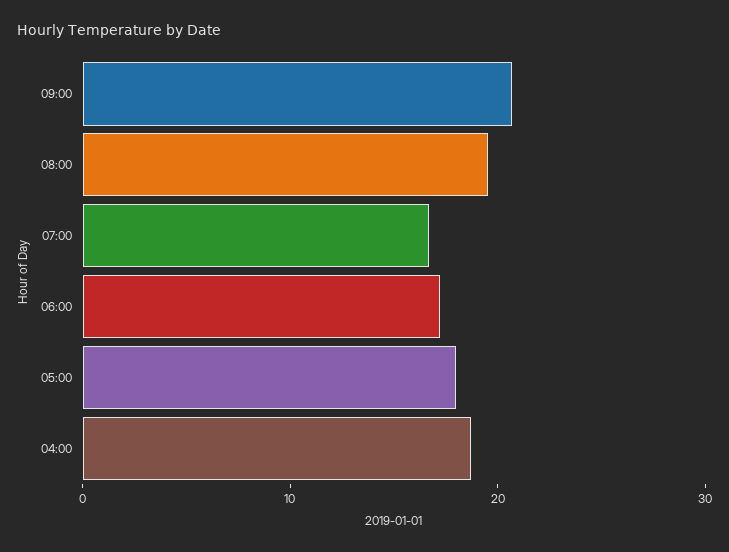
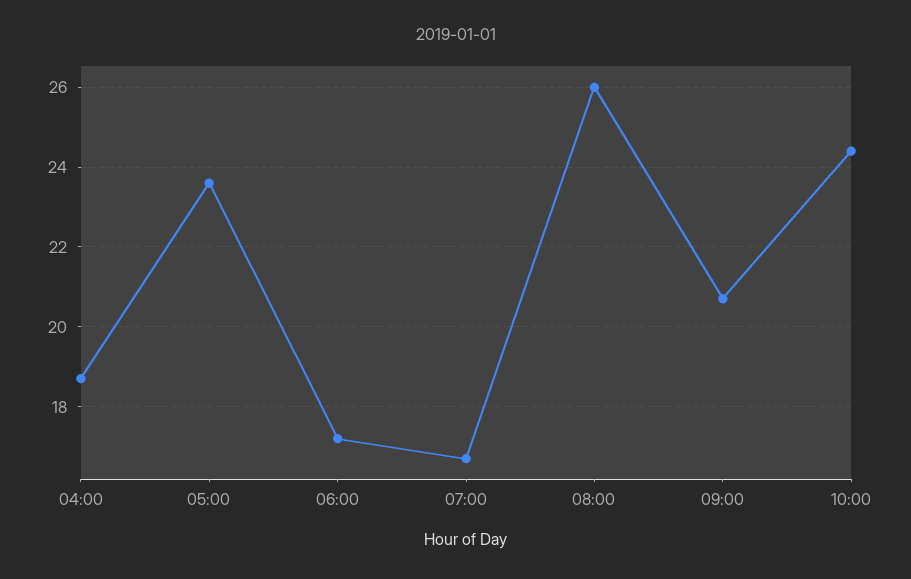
08:00: 20 -> 26
05:00: 18 -> 23.5
10:00: none -> 24.5

